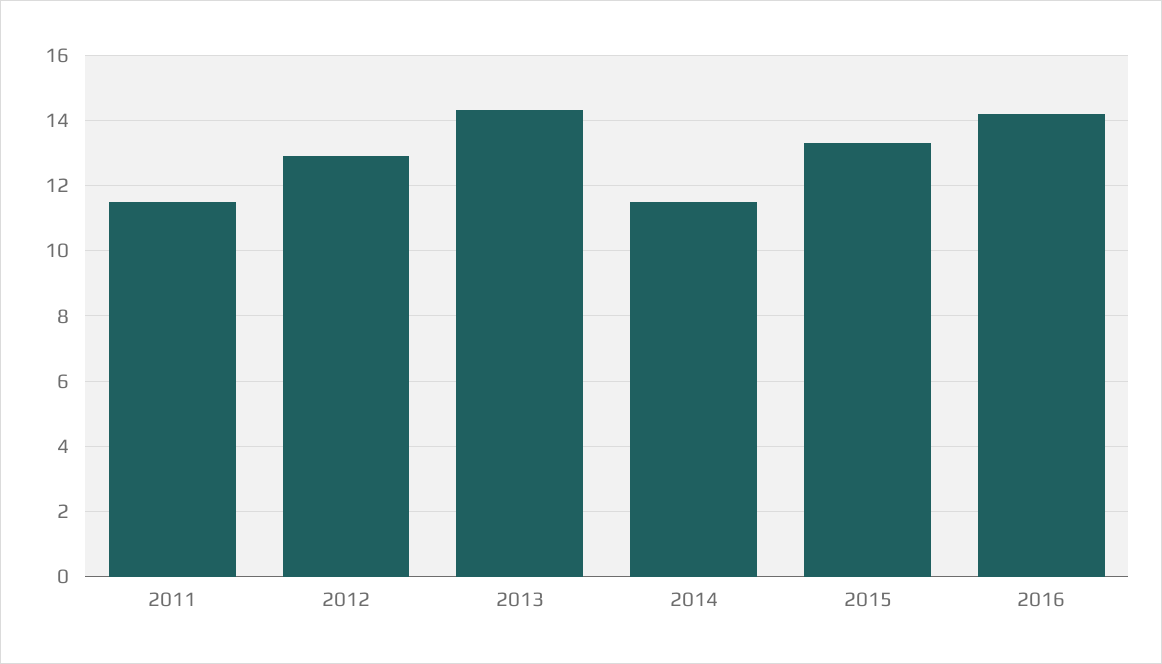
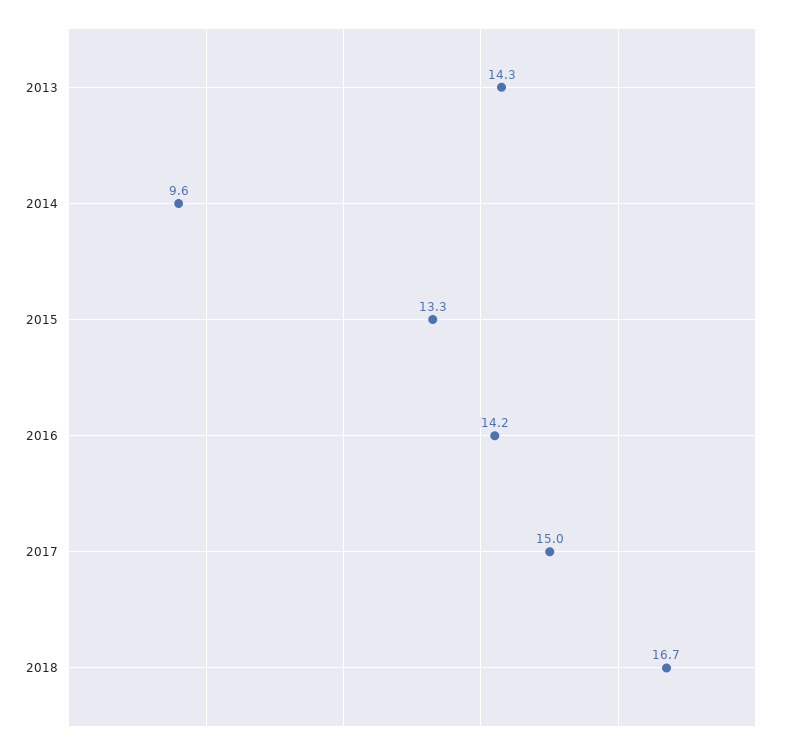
2011: 11.5 -> none
2012: 13 -> none
2014: 11.5 -> 9.6
2017: none -> 15
2018: none -> 16.7

